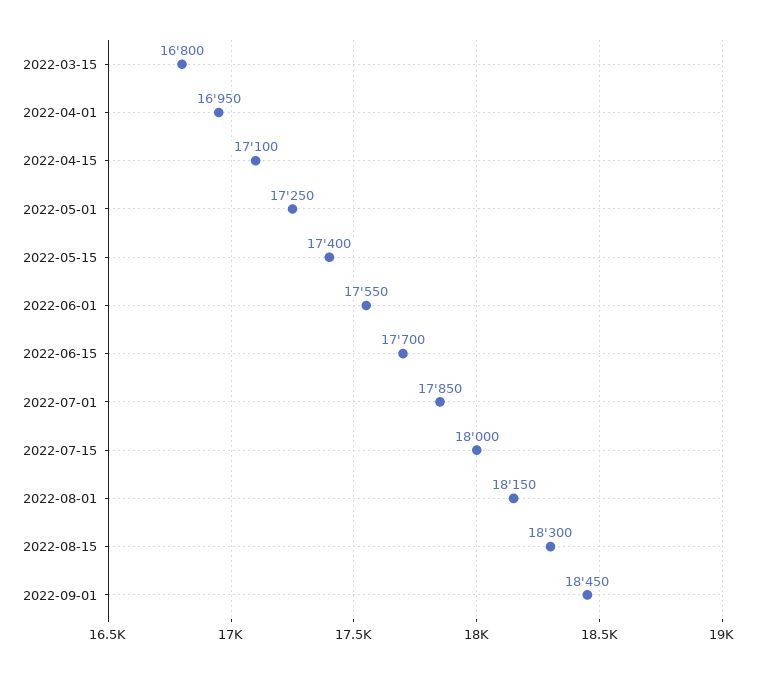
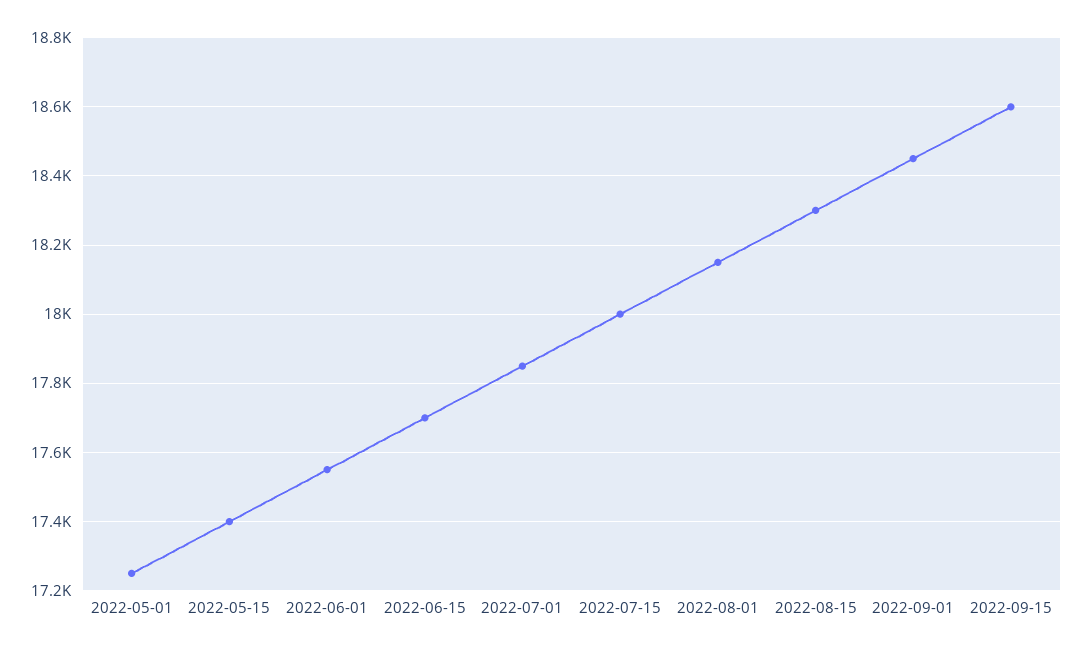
2022-03-15: 16800 -> none
2022-04-01: 16950 -> none
2022-04-15: 17100 -> none
2022-09-15: none -> 18600

